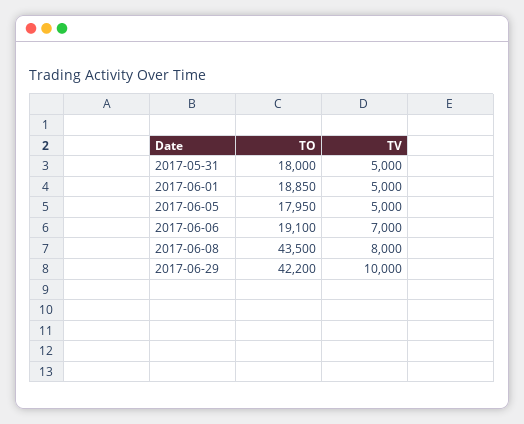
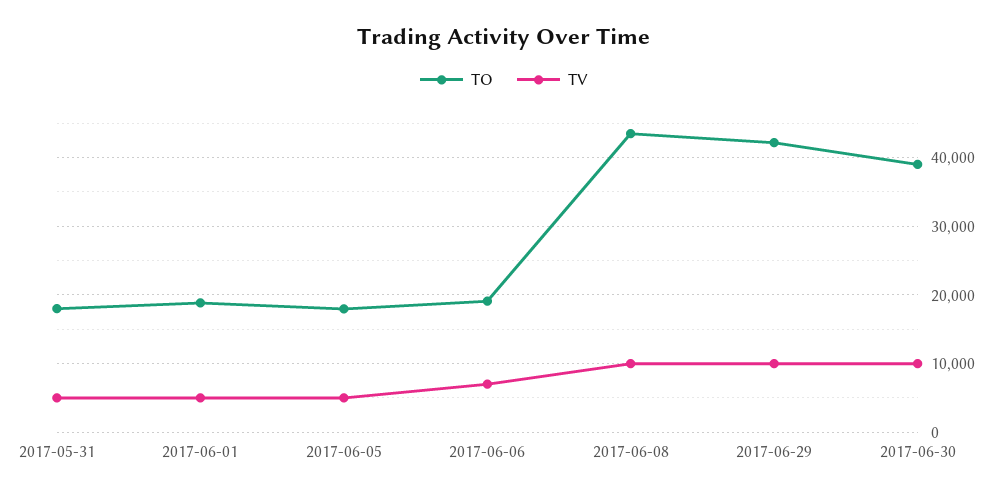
TV, 2017-06-08: 8000 -> 10000
TO, 2017-06-30: none -> 39000
TV, 2017-06-30: none -> 10000

